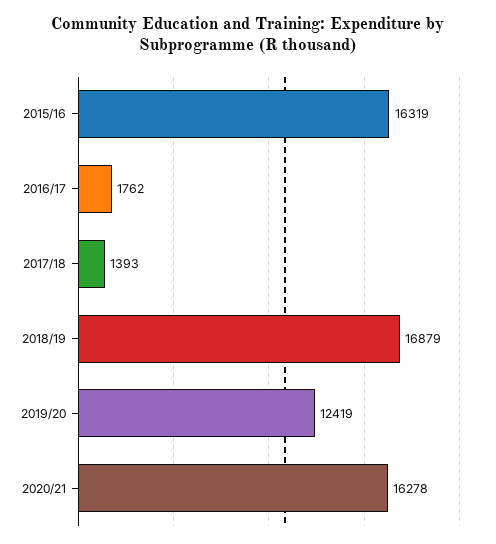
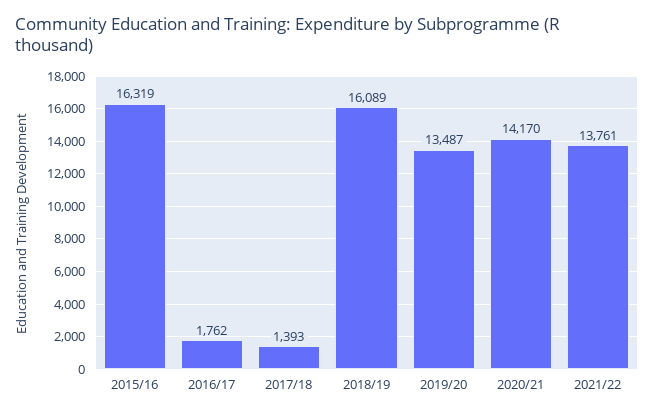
2018/19: 16879 -> 16089
2019/20: 12419 -> 13487
2020/21: 16278 -> 14170
2021/22: none -> 13761

